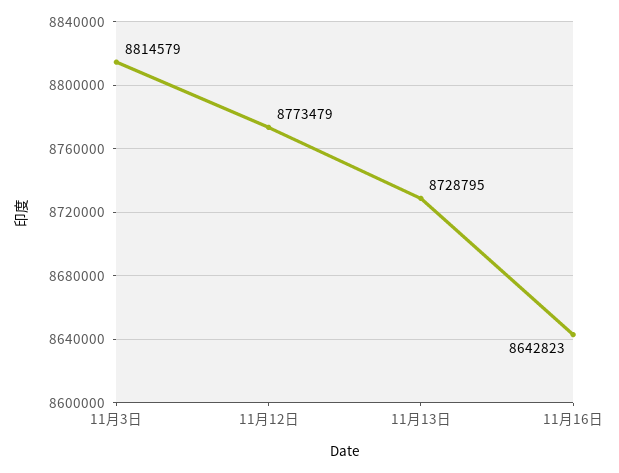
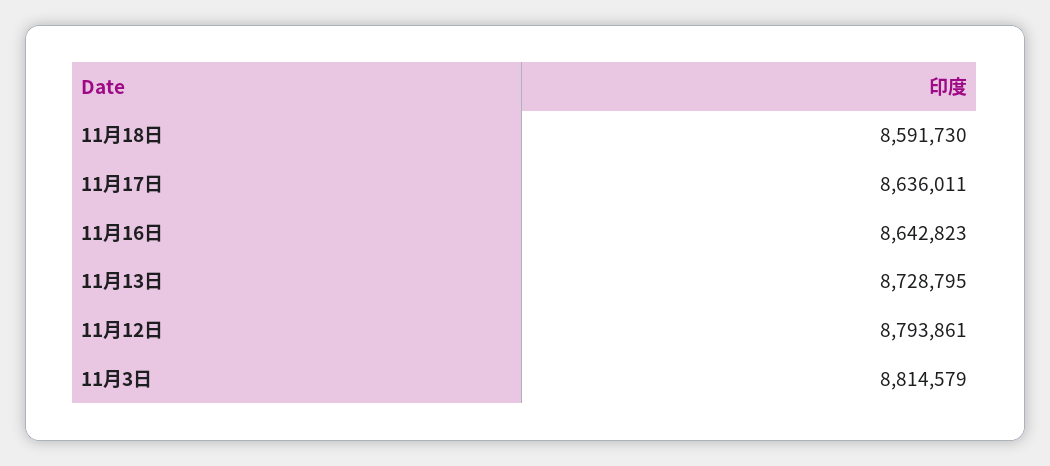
11月12日: 8773479 -> 8793861
11月18日: none -> 8591730
11月17日: none -> 8636011

